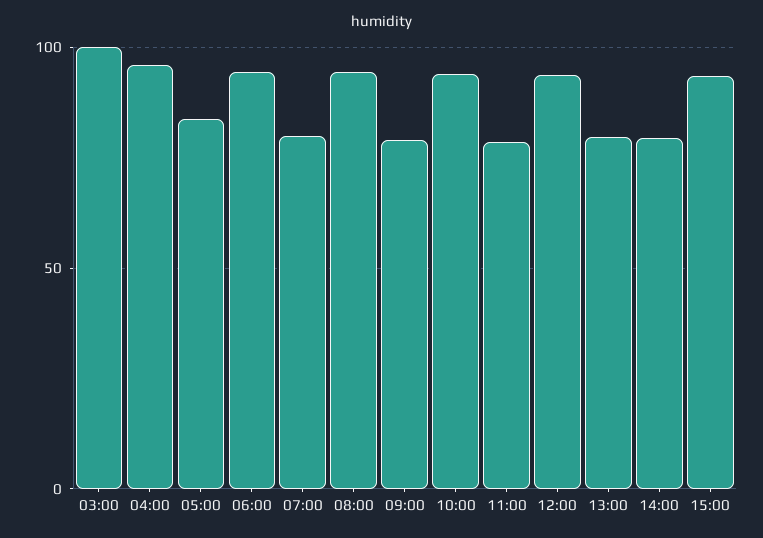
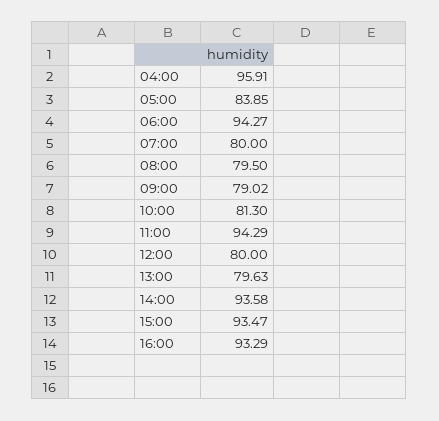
03:00: 100 -> none
08:00: 95 -> 79.5
10:00: 95 -> 81.3
11:00: 80 -> 94.29
12:00: 95 -> 80
14:00: 80 -> 93.58
16:00: none -> 93.29

